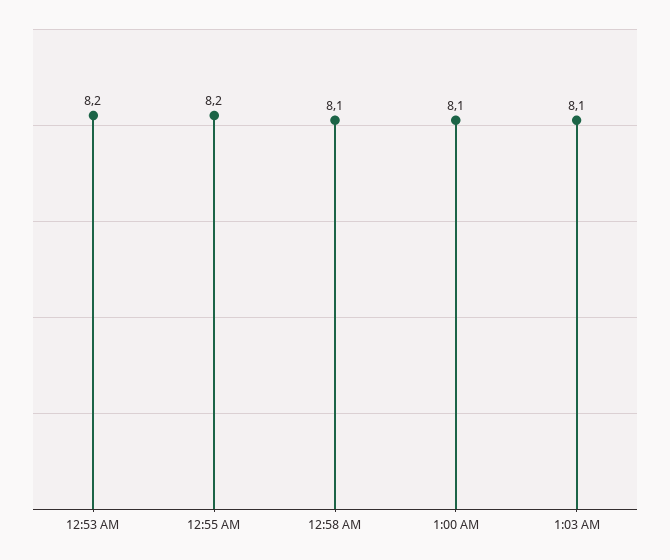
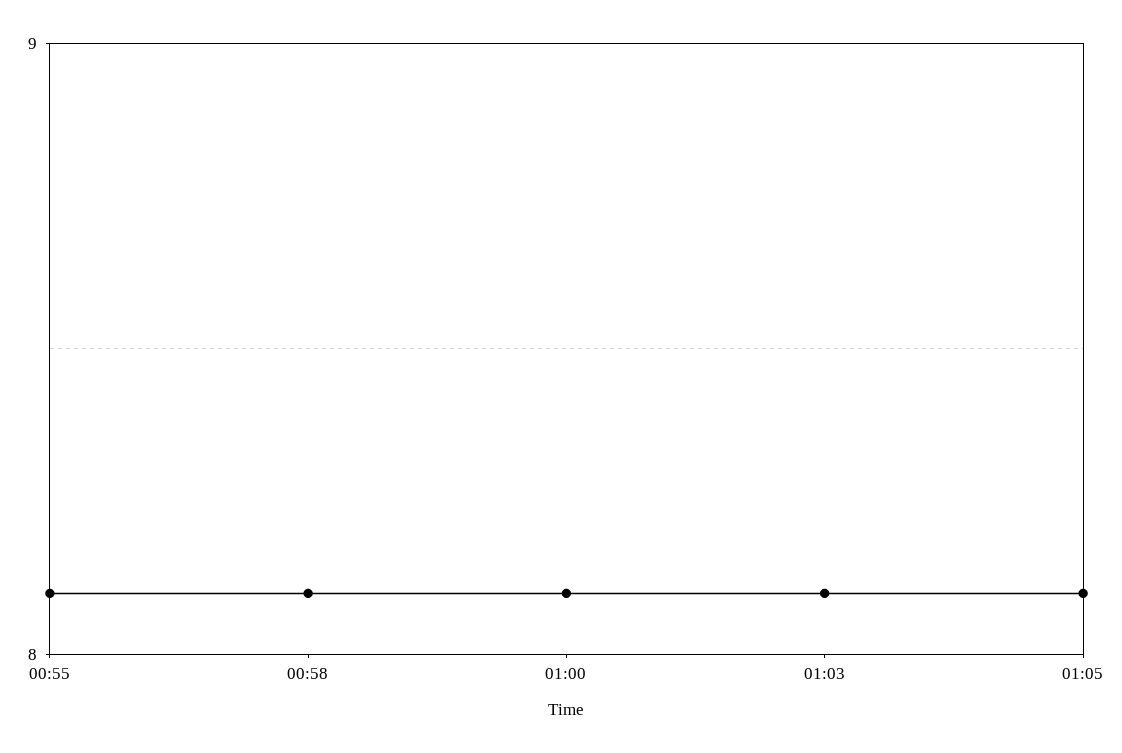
12:53 AM: 8.2 -> none
12:55 AM: 8.2 -> 8.1
01:05: none -> 8.1

